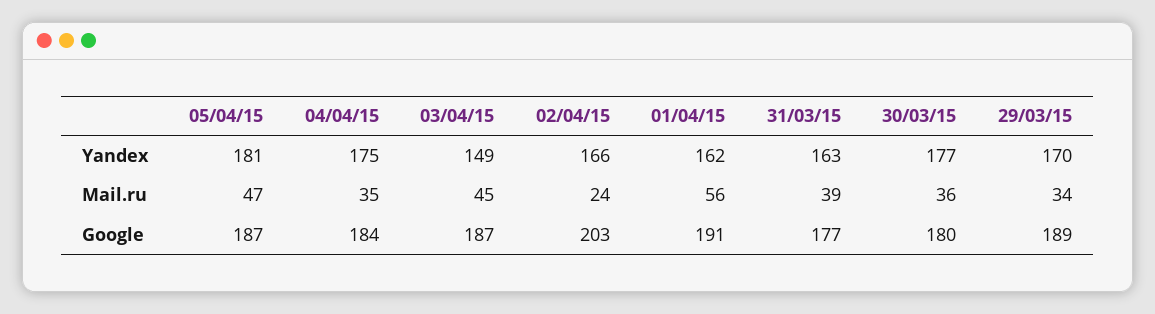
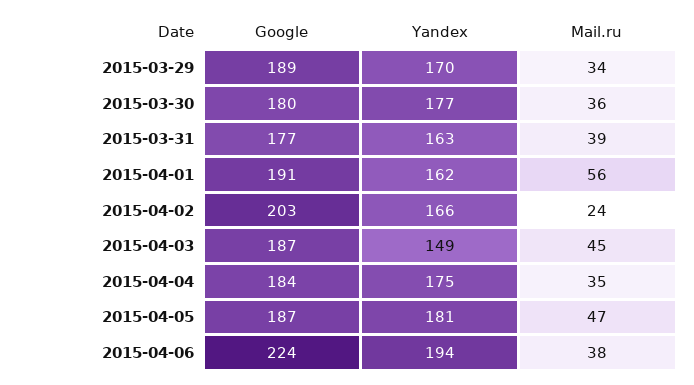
2015-04-06, Google: none -> 224
2015-04-06, Yandex: none -> 194
2015-04-06, Mail.ru: none -> 38

